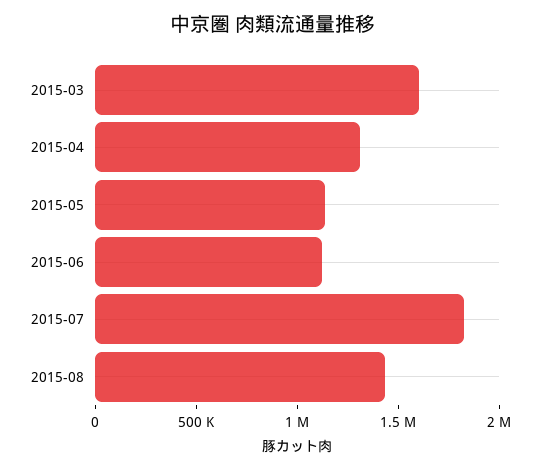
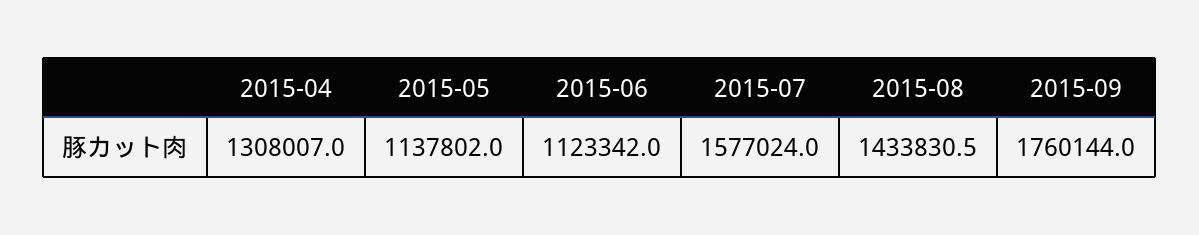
2015-03: 1600000 -> none
2015-07: 1800000 -> 1577024
2015-09: none -> 1760144

